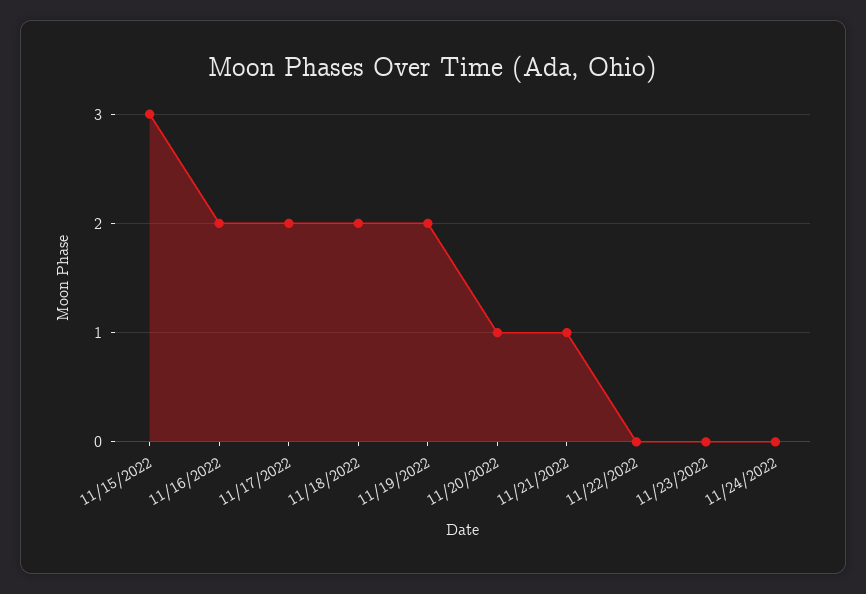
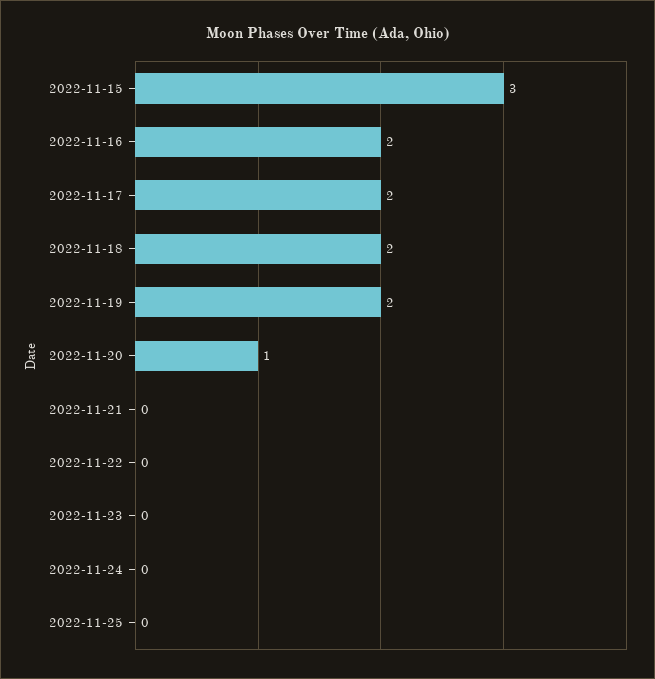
11/21/2022: 1 -> 0
2022-11-25: none -> 0

